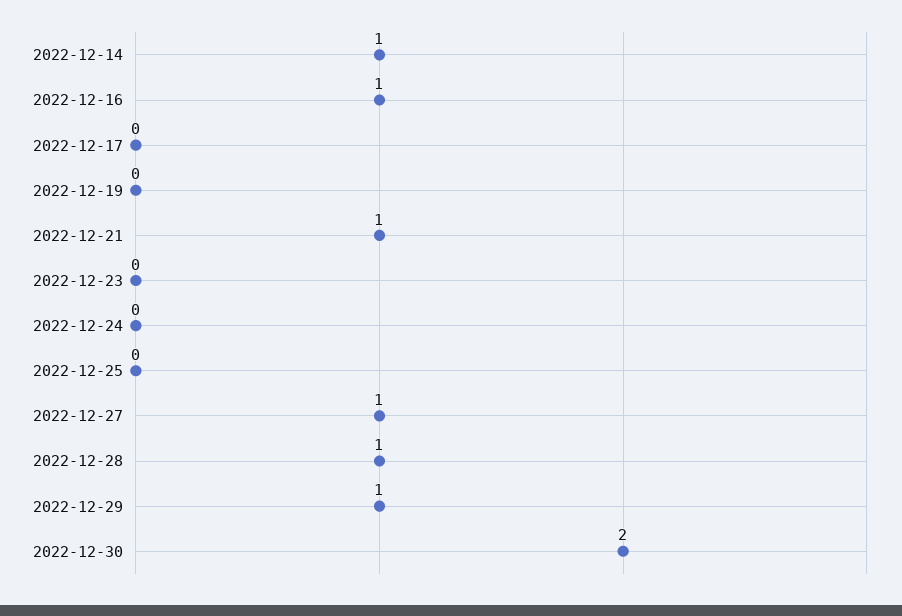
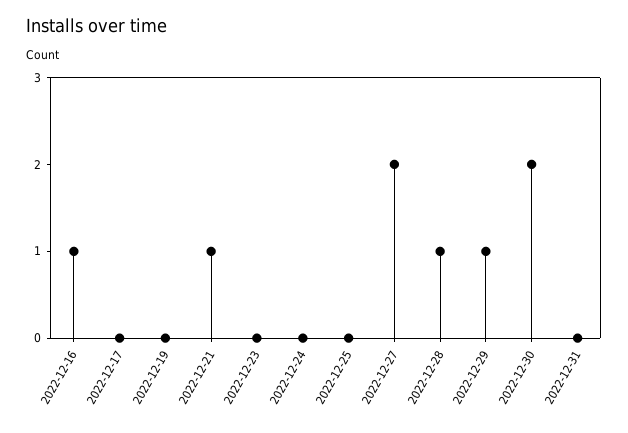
2022-12-14: 1 -> none
2022-12-27: 1 -> 2
2022-12-31: none -> 0

